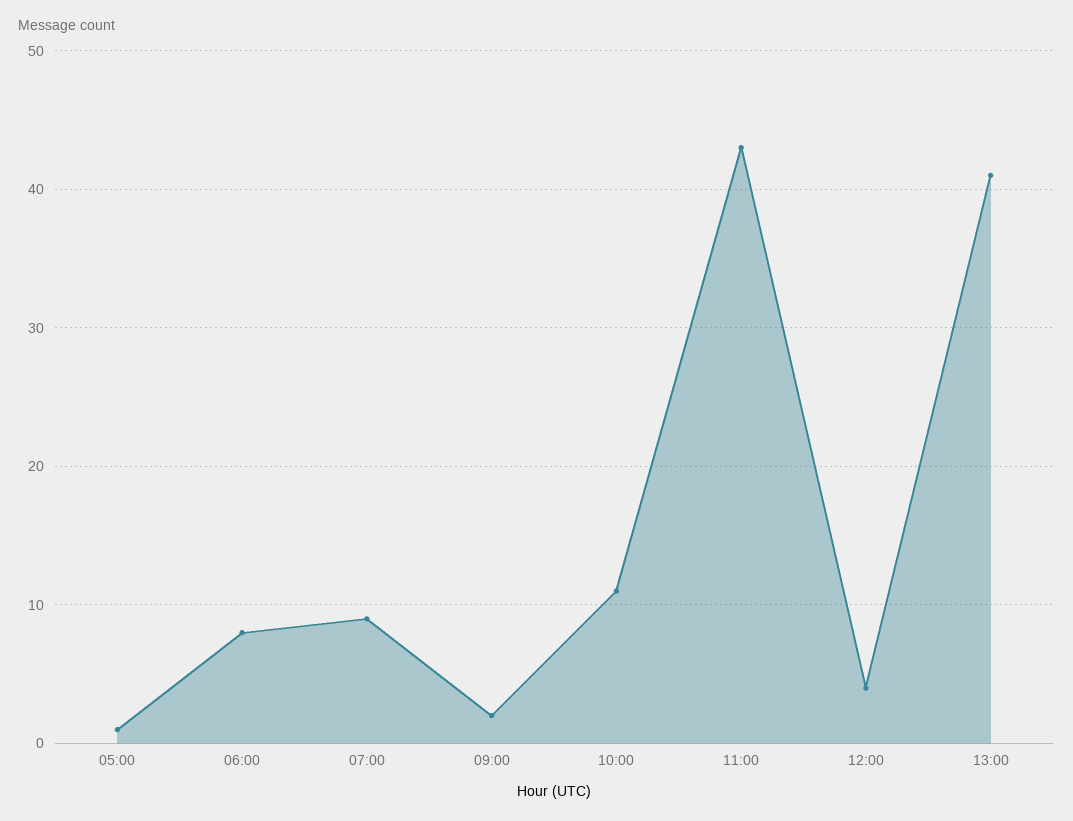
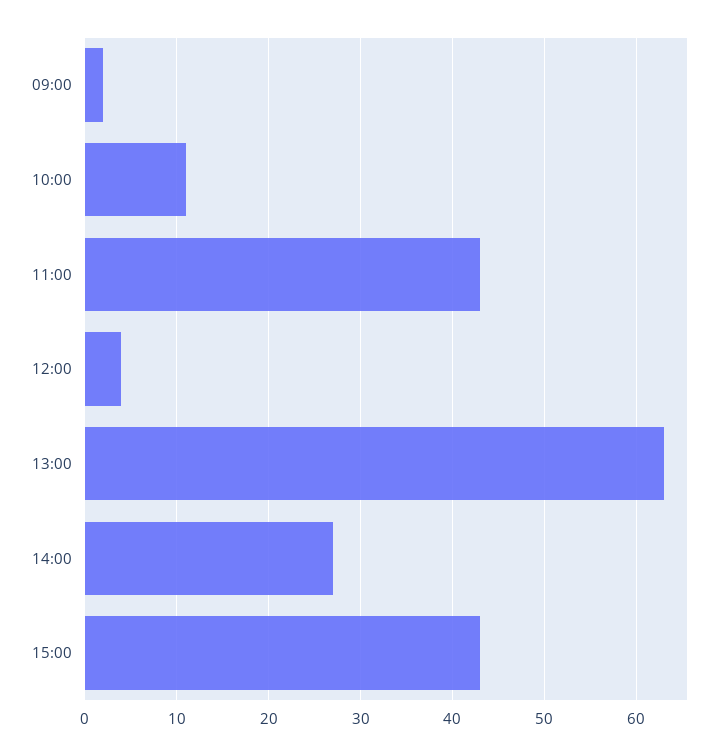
05:00: 1 -> none
06:00: 8 -> none
07:00: 9 -> none
13:00: 41 -> 63
14:00: none -> 27
15:00: none -> 43

